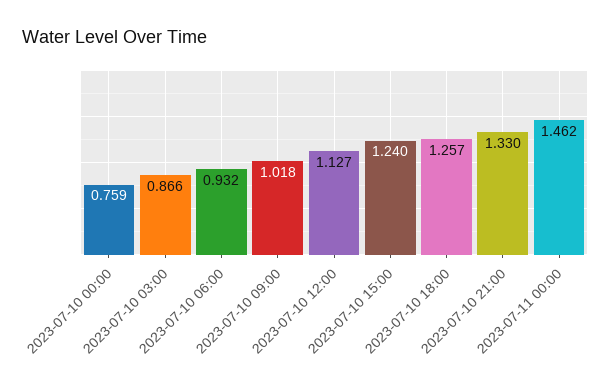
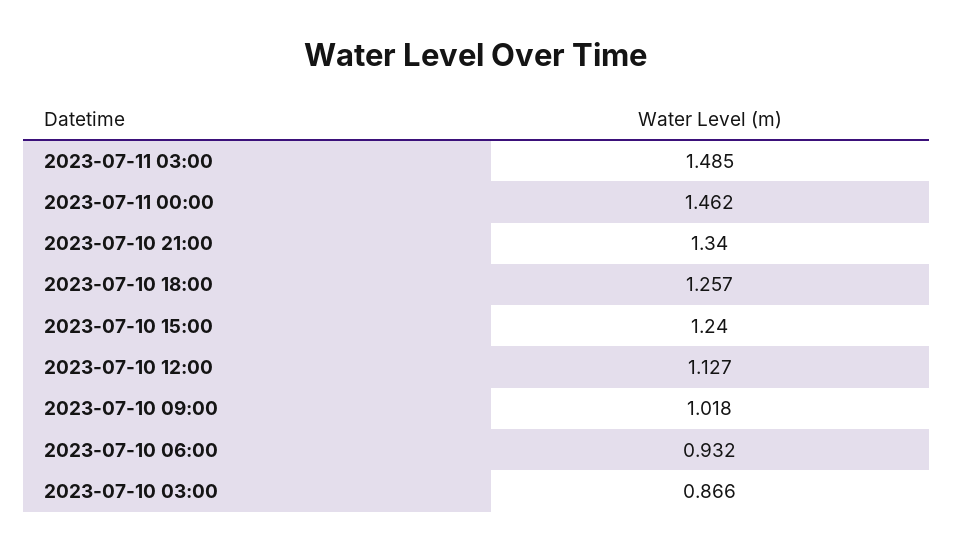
2023-07-10 00:00: 0.759 -> none
2023-07-10 21:00: 1.33 -> 1.34
2023-07-11 03:00: none -> 1.485

